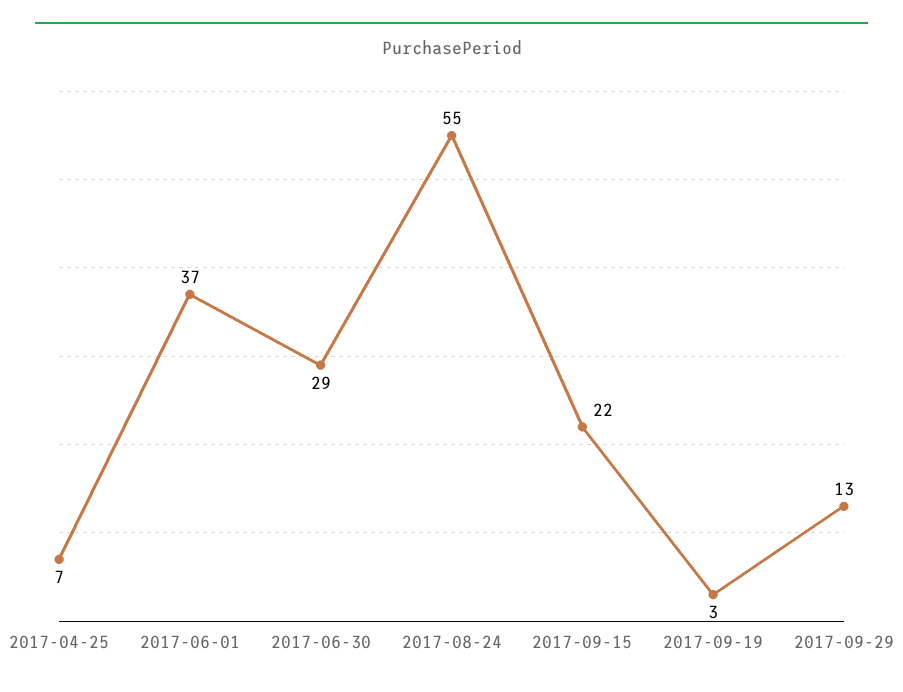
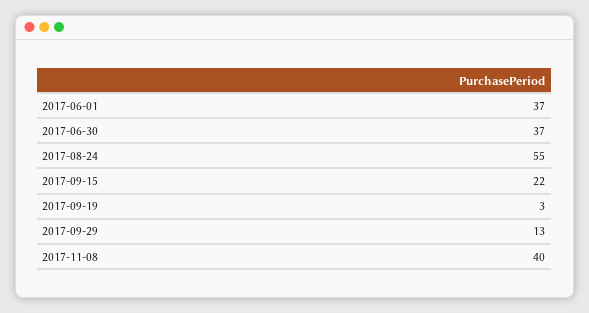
2017-04-25: 7 -> none
2017-06-30: 29 -> 37
2017-11-08: none -> 40

